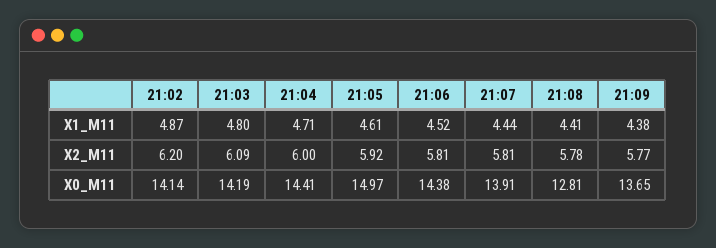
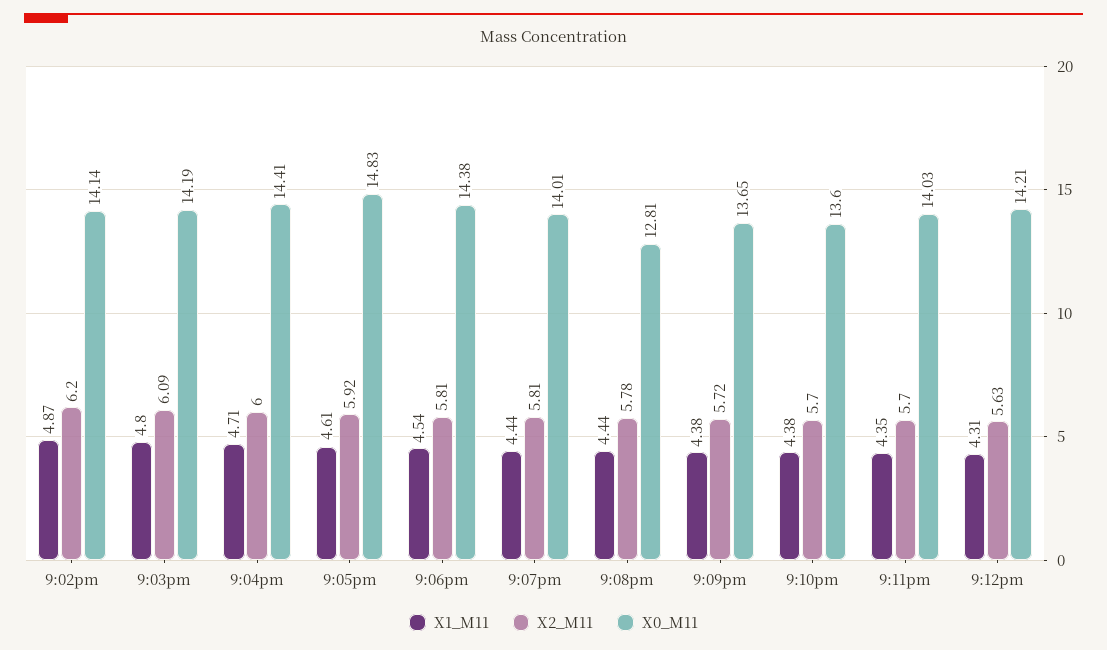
X1_M11, 21:06: 4.52 -> 4.54
X1_M11, 21:08: 4.41 -> 4.44
X2_M11, 21:09: 5.77 -> 5.72
X0_M11, 21:05: 14.97 -> 14.83
X0_M11, 21:07: 13.91 -> 14.01
X1_M11, 9:10pm: none -> 4.38
X2_M11, 9:10pm: none -> 5.7
X0_M11, 9:10pm: none -> 13.6
X1_M11, 9:11pm: none -> 4.35
X2_M11, 9:11pm: none -> 5.7
X0_M11, 9:11pm: none -> 14.03
X1_M11, 9:12pm: none -> 4.31
X2_M11, 9:12pm: none -> 5.63
X0_M11, 9:12pm: none -> 14.21

